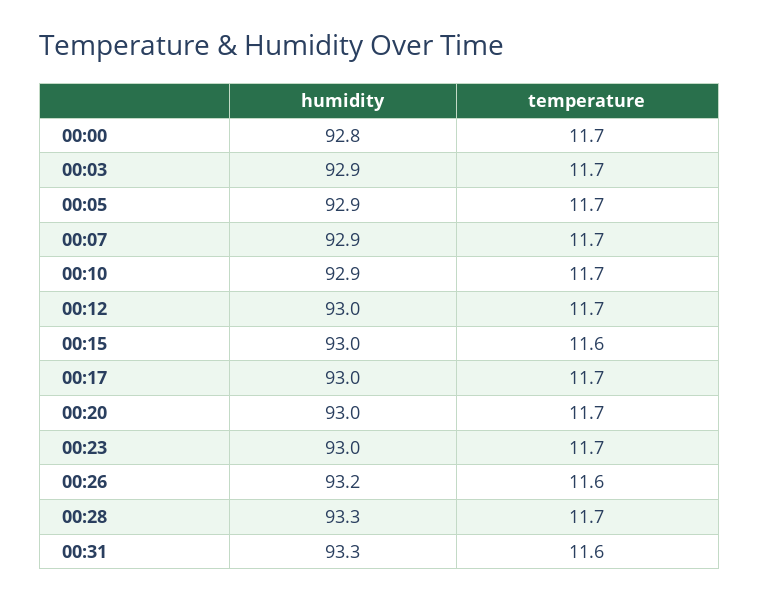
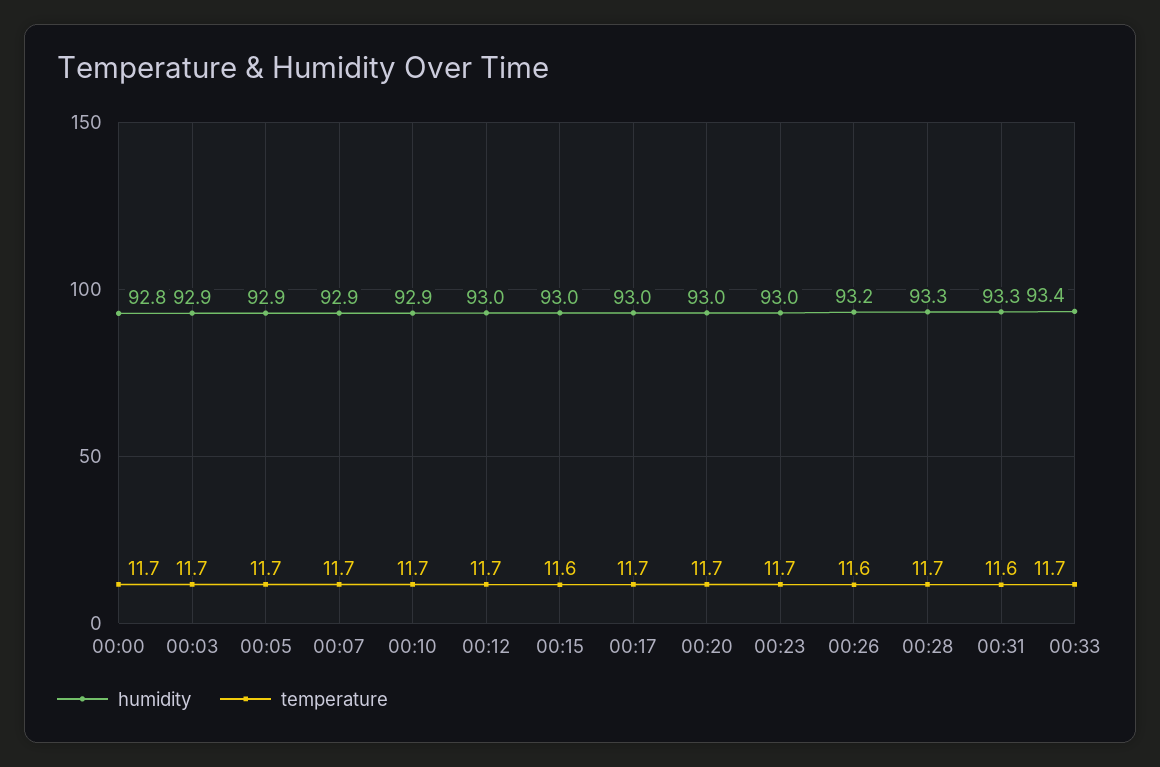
humidity, 00:33: none -> 93.4
temperature, 00:33: none -> 11.7

